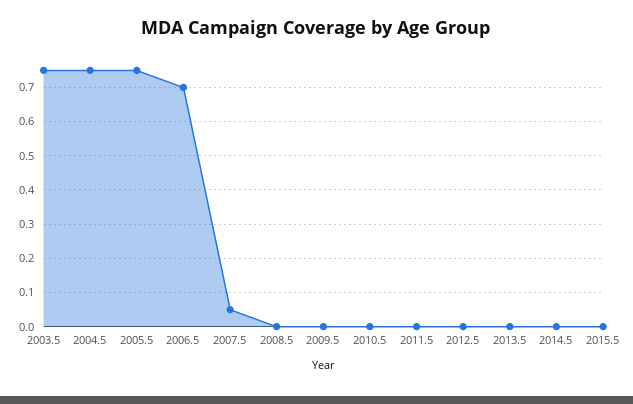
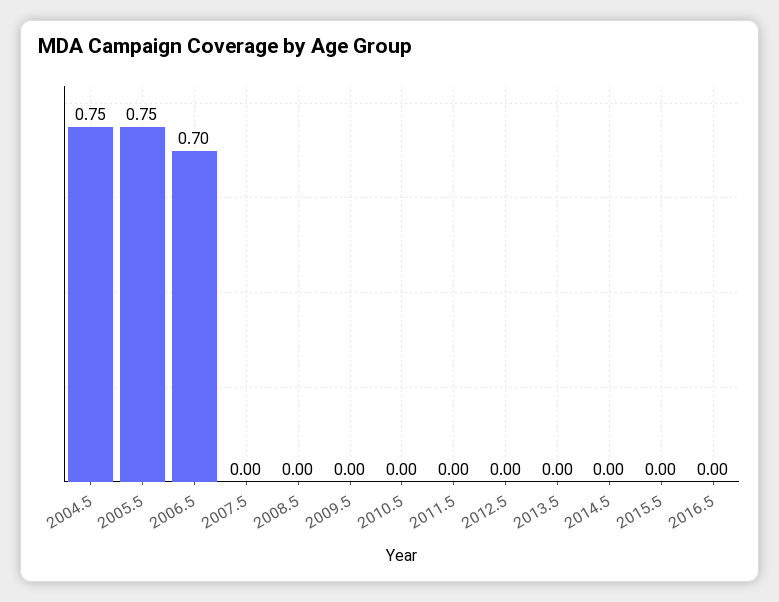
2003.5: 0.75 -> none
2007.5: 0.05 -> 0
2016.5: none -> 0

